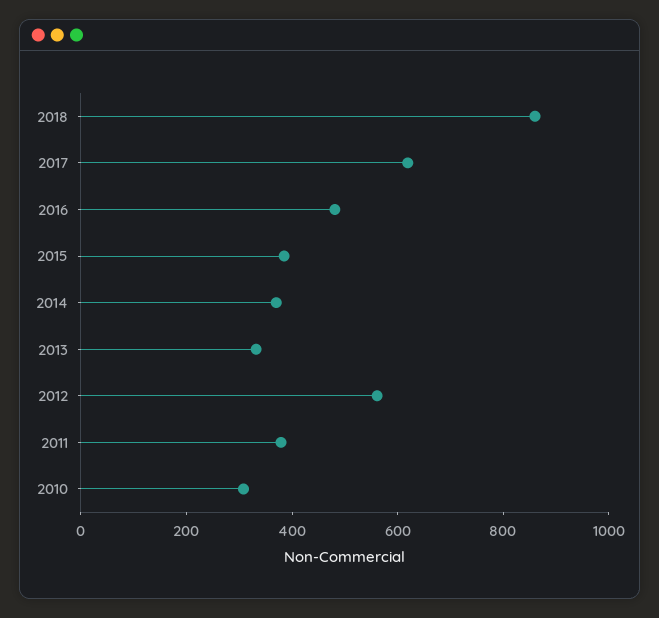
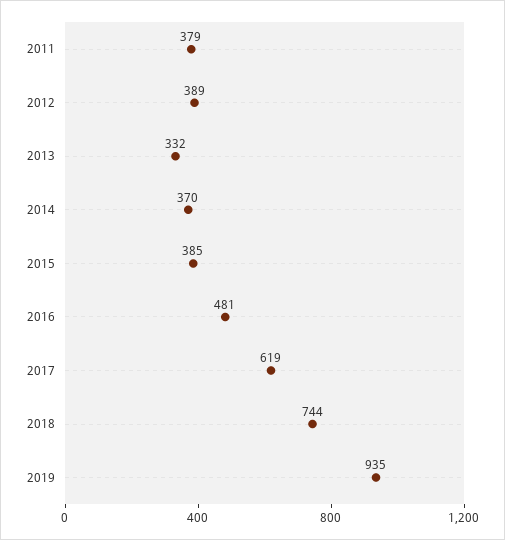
2018: 850 -> 744
2012: 550 -> 389
2010: 300 -> none
2019: none -> 935

